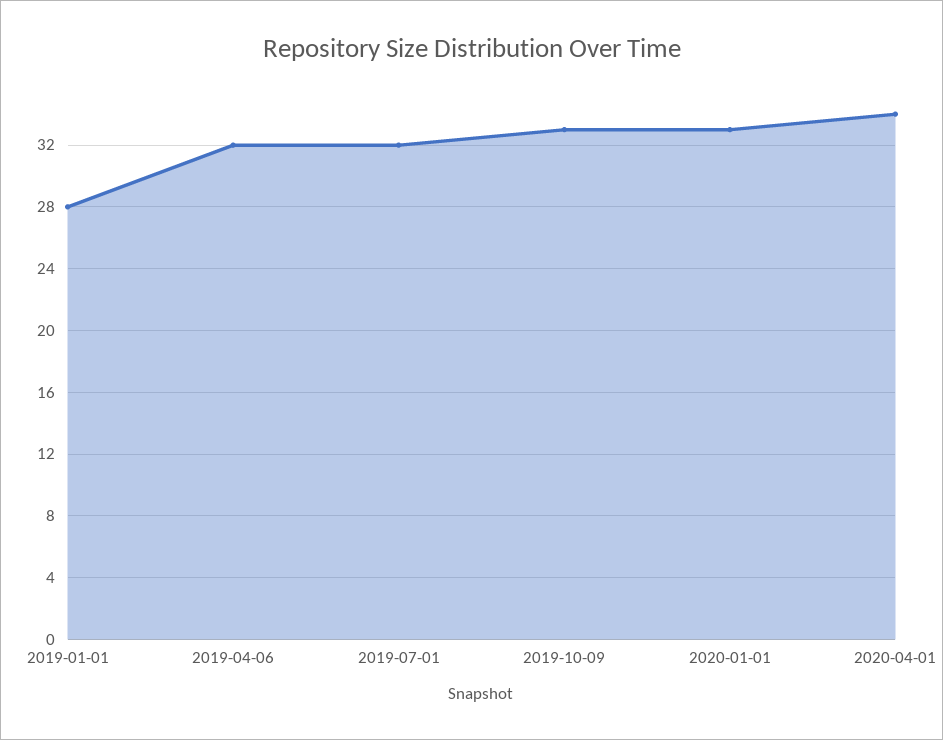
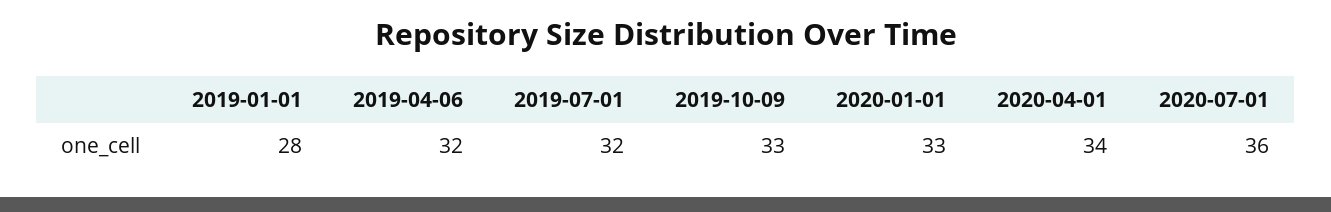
2020-07-01: none -> 36

